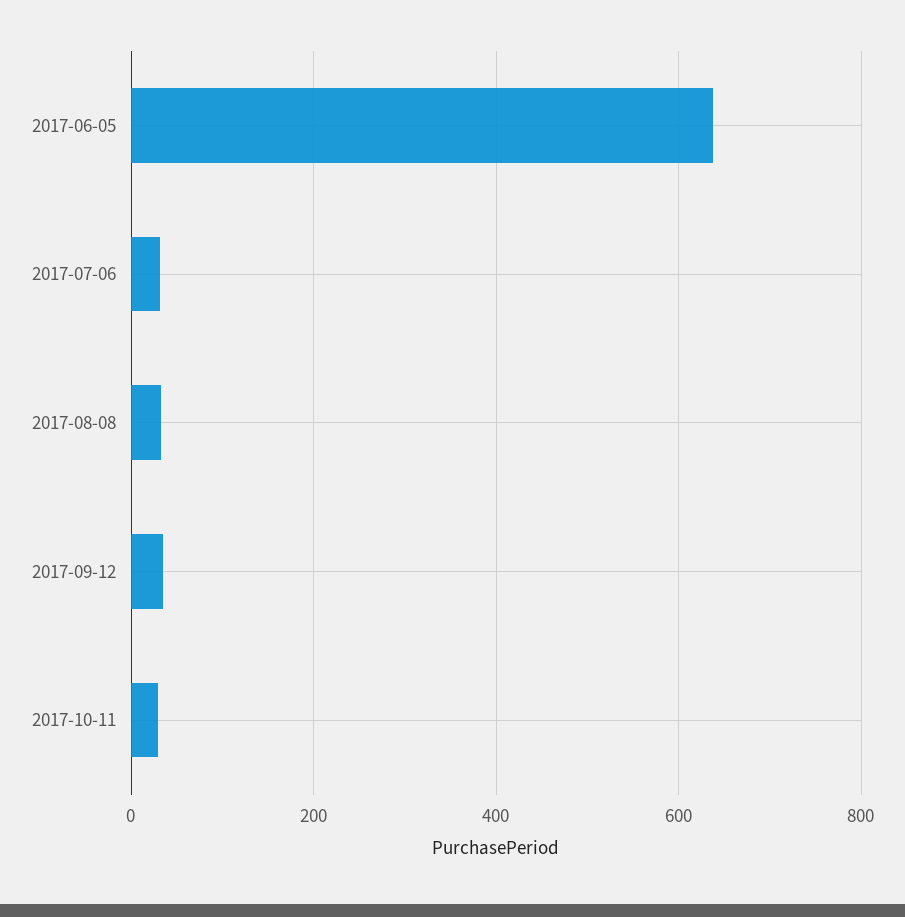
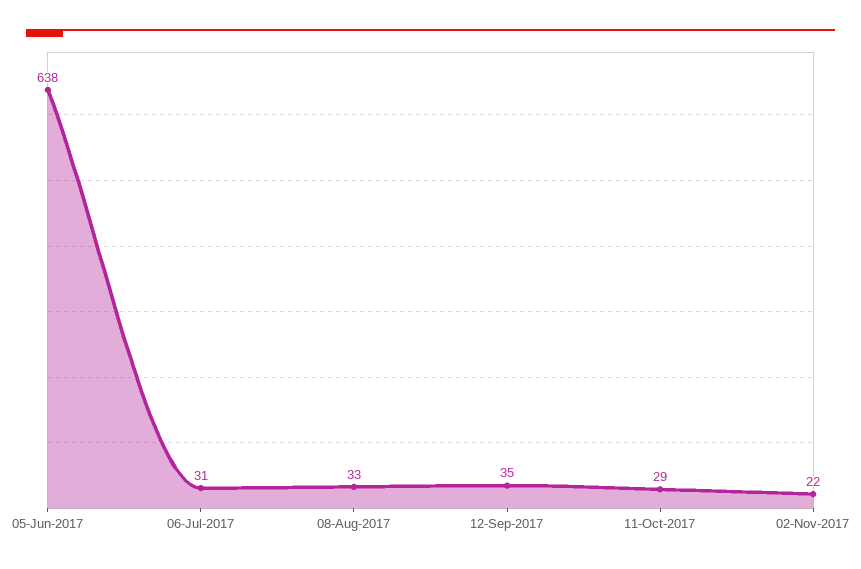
02-Nov-2017: none -> 22

